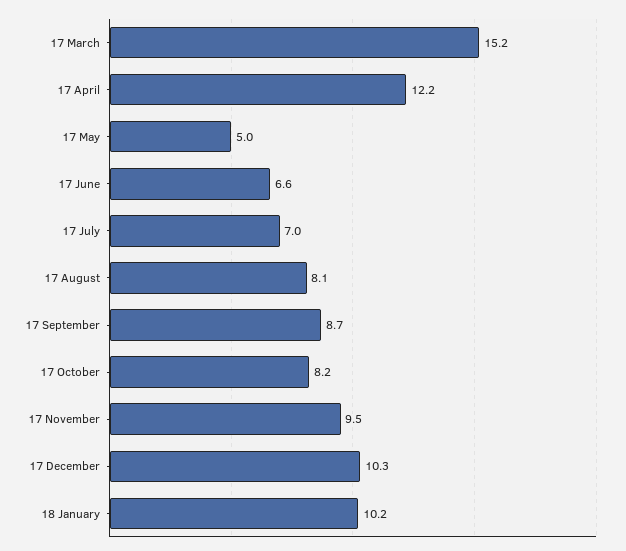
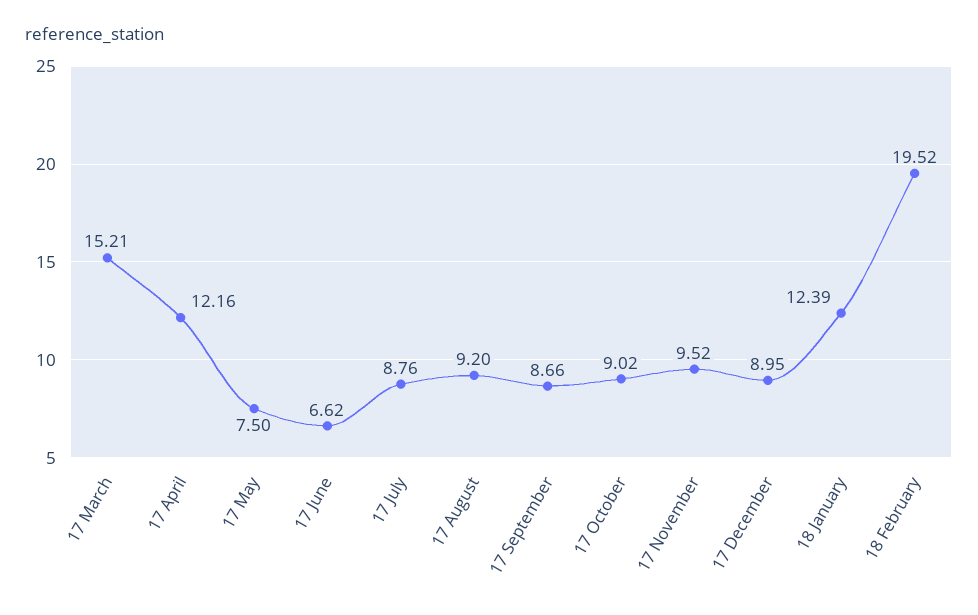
17 May: 5 -> 7.5
17 July: 7 -> 8.76
17 August: 8.1 -> 9.2
17 October: 8.2 -> 9.02
17 December: 10.3 -> 8.95
18 January: 10.2 -> 12.39
18 February: none -> 19.52

